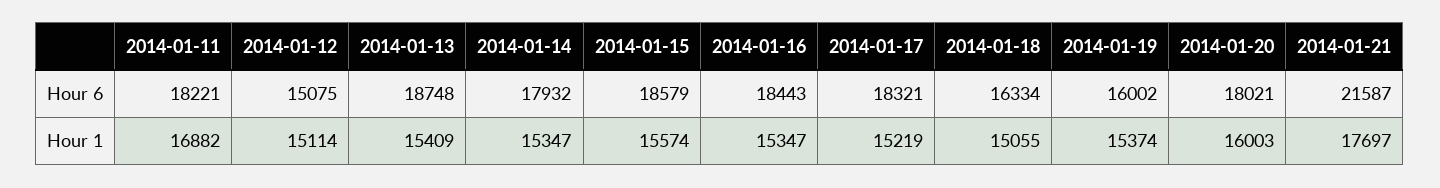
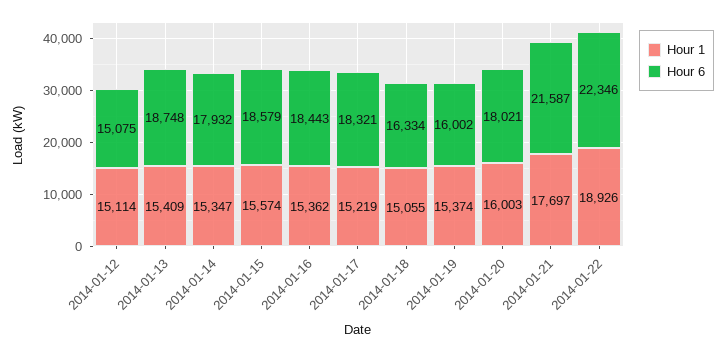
Hour 6, 2014-01-11: 18221 -> none
Hour 1, 2014-01-11: 16882 -> none
Hour 1, 2014-01-16: 15347 -> 15362
Hour 1, 2014-01-22: none -> 18926
Hour 6, 2014-01-22: none -> 22346

